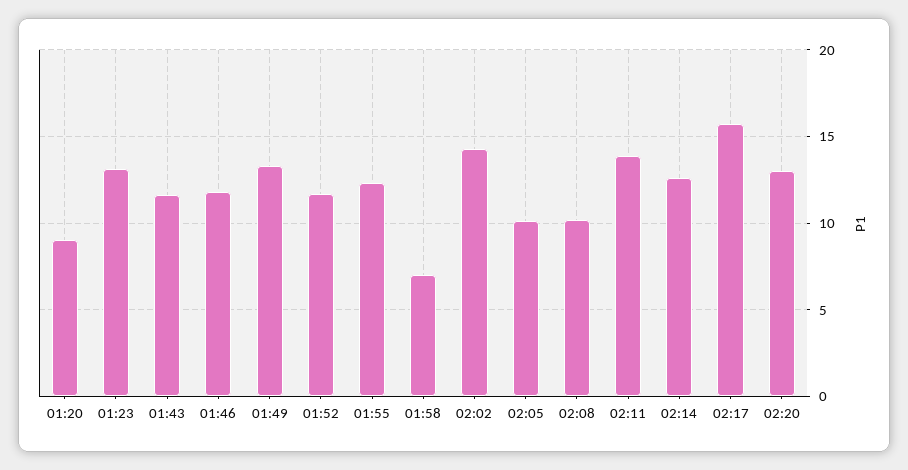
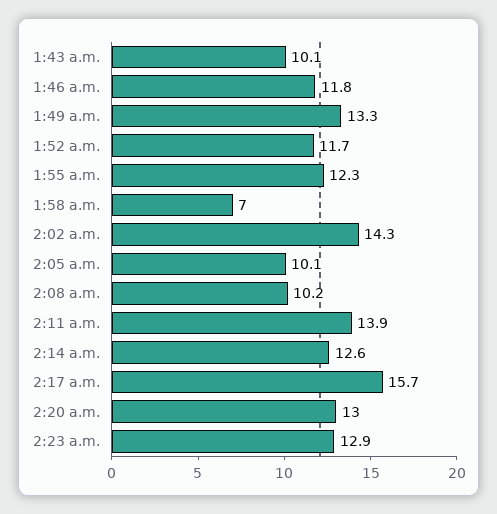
01:20: 9 -> none
01:23: 13 -> none
01:43: 11.5 -> 10.1
2:23 a.m.: none -> 12.9

